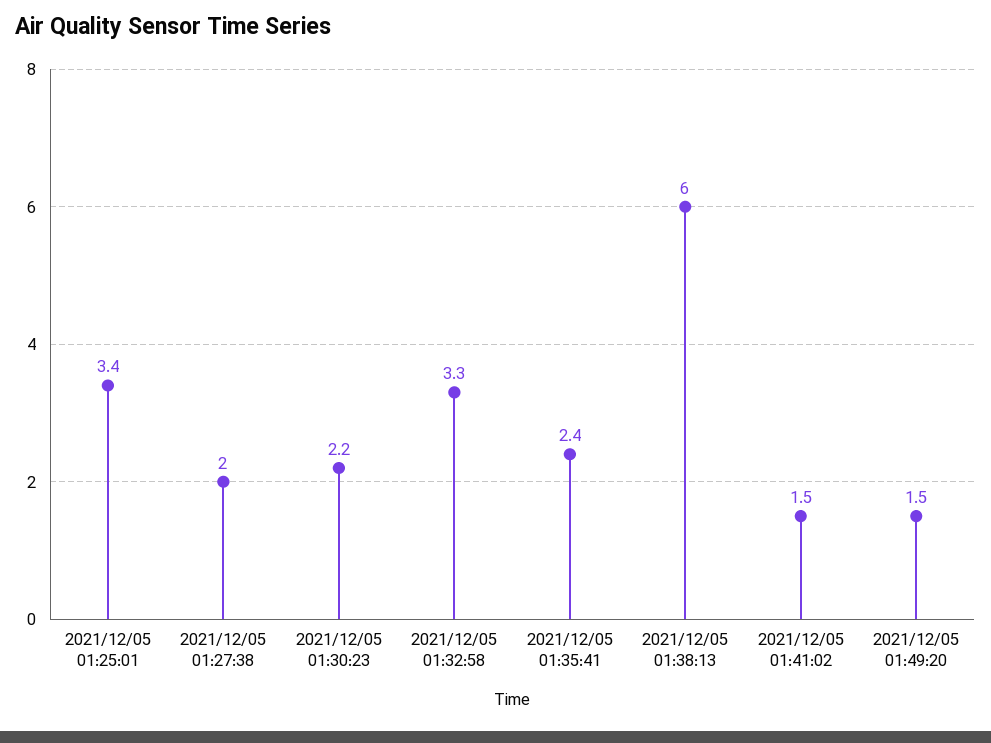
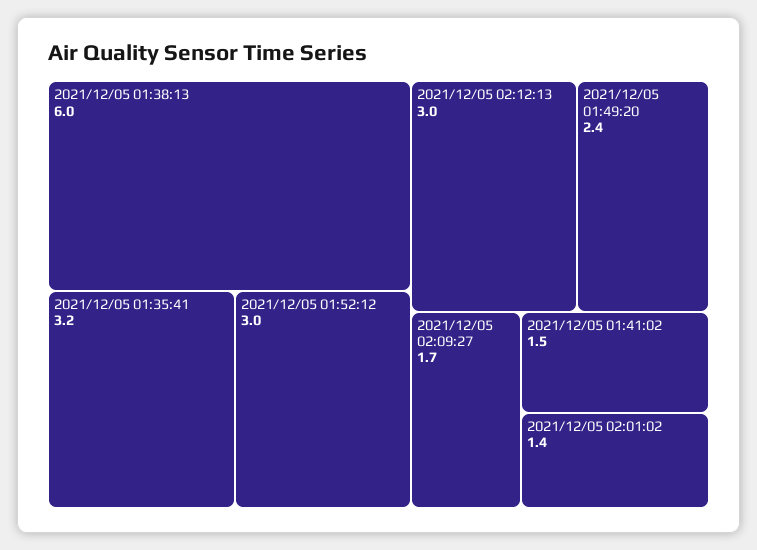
2021/12/05 01:25:01: 3.4 -> none
2021/12/05 01:27:38: 2 -> none
2021/12/05 01:30:23: 2.2 -> none
2021/12/05 01:32:58: 3.3 -> none
2021/12/05 01:35:41: 2.4 -> 3.2
2021/12/05 01:49:20: 1.5 -> 2.4
2021/12/05 01:52:12: none -> 3
2021/12/05 02:12:13: none -> 3
2021/12/05 02:09:27: none -> 1.7
2021/12/05 02:01:02: none -> 1.4

